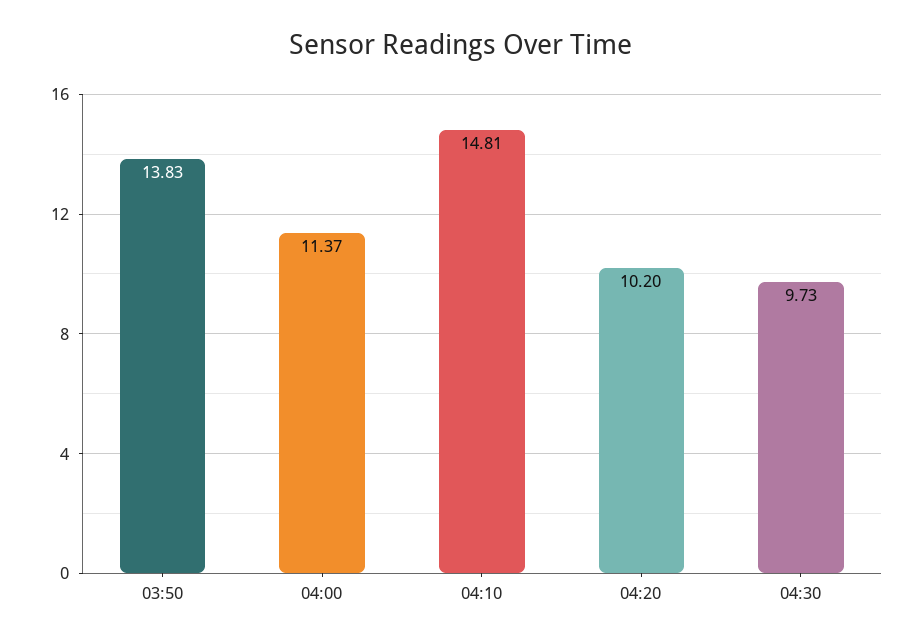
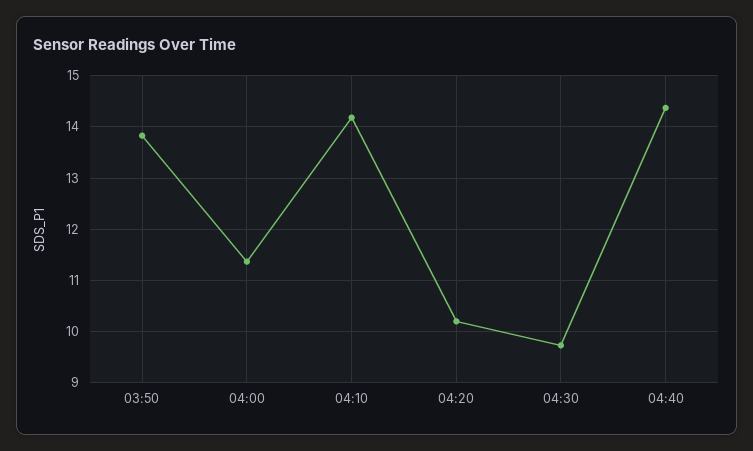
04:10: 14.81 -> 14.2
04:40: none -> 14.4

